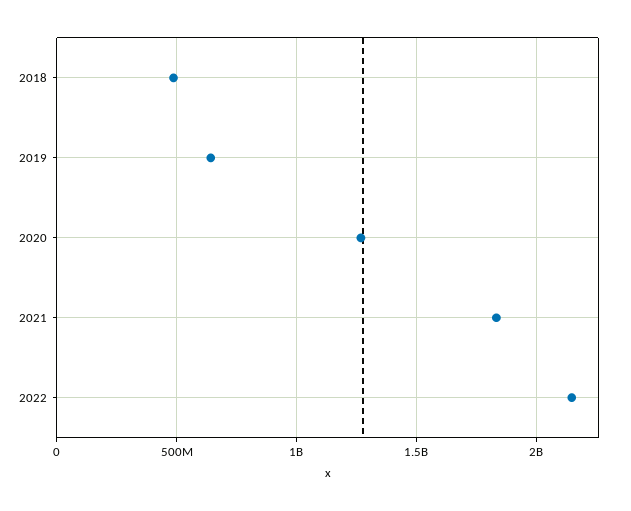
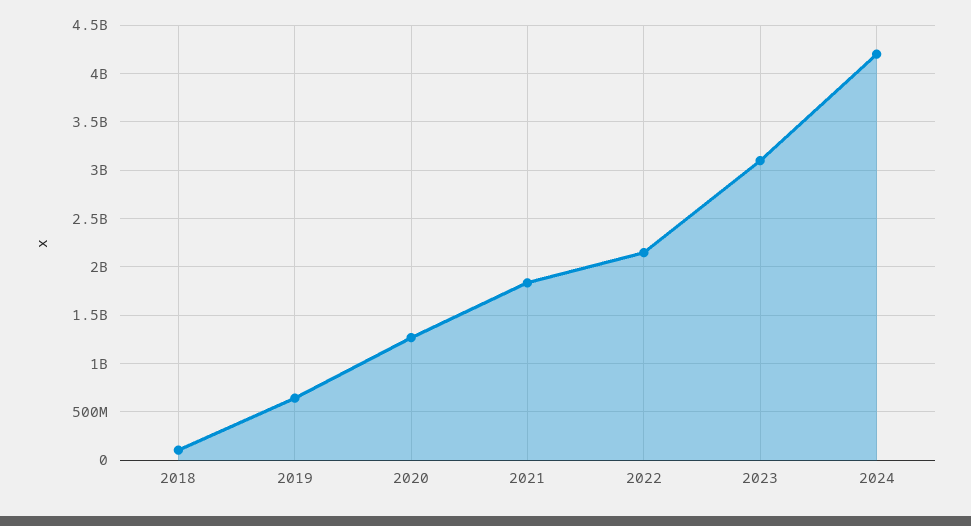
2018: 500000000 -> 100000000
2023: none -> 3100000000
2024: none -> 4200000000

